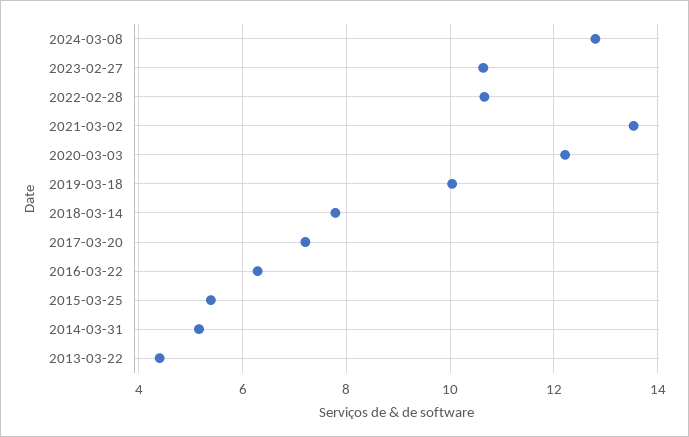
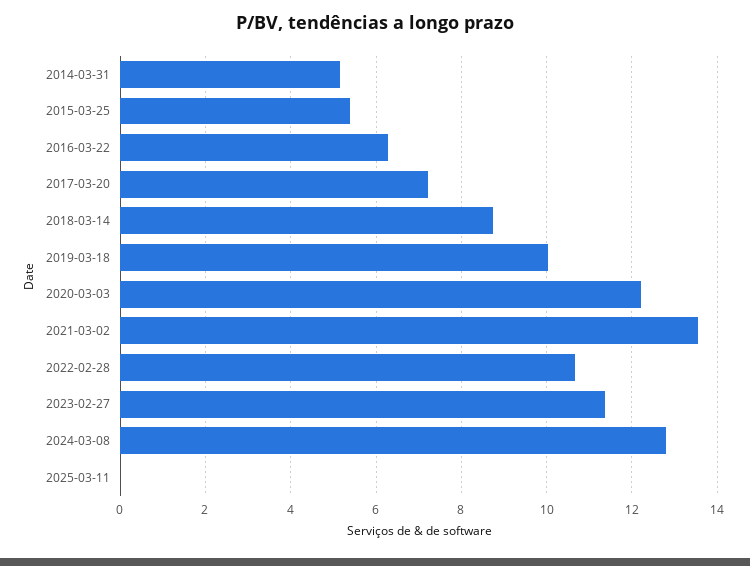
2023-02-27: 10.6 -> 11.4
2018-03-14: 7.8 -> 8.8
2013-03-22: 4.4 -> none
2025-03-11: none -> 0

